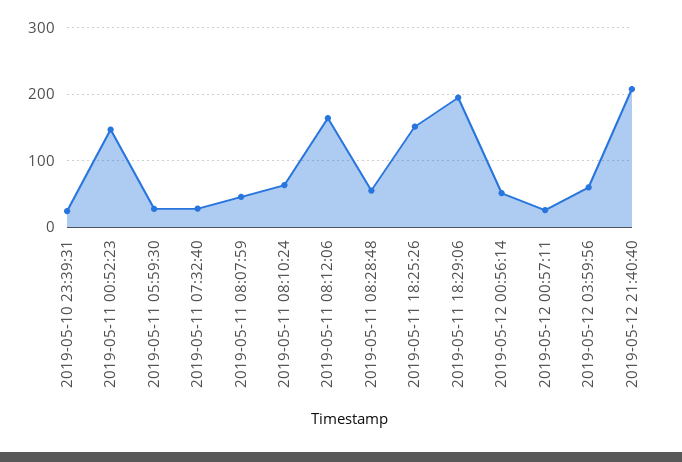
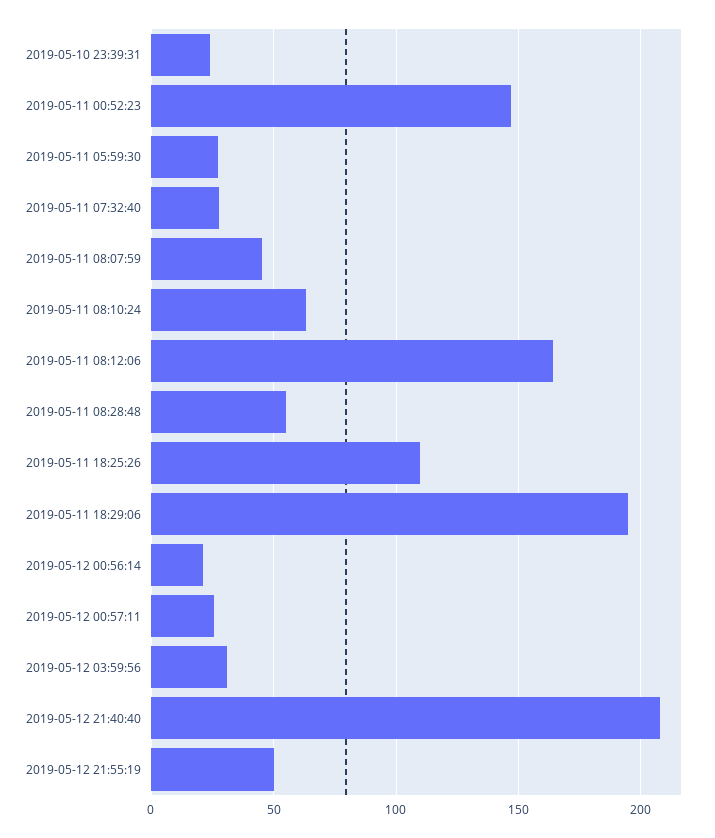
2019-05-11 18:25:26: 150 -> 110
2019-05-12 00:56:14: 50 -> 20
2019-05-12 03:59:56: 60 -> 30
2019-05-12 21:55:19: none -> 50

